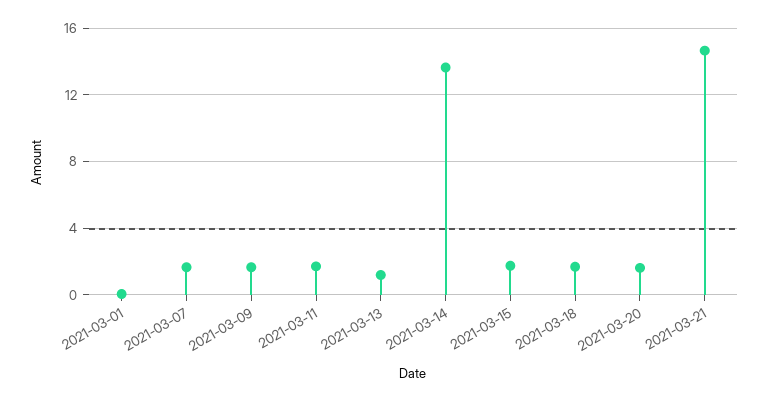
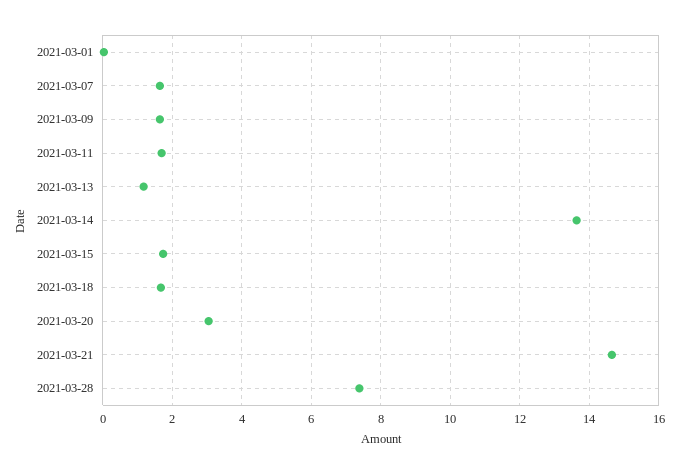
2021-03-20: 1.5 -> 3
2021-03-28: none -> 7.4

